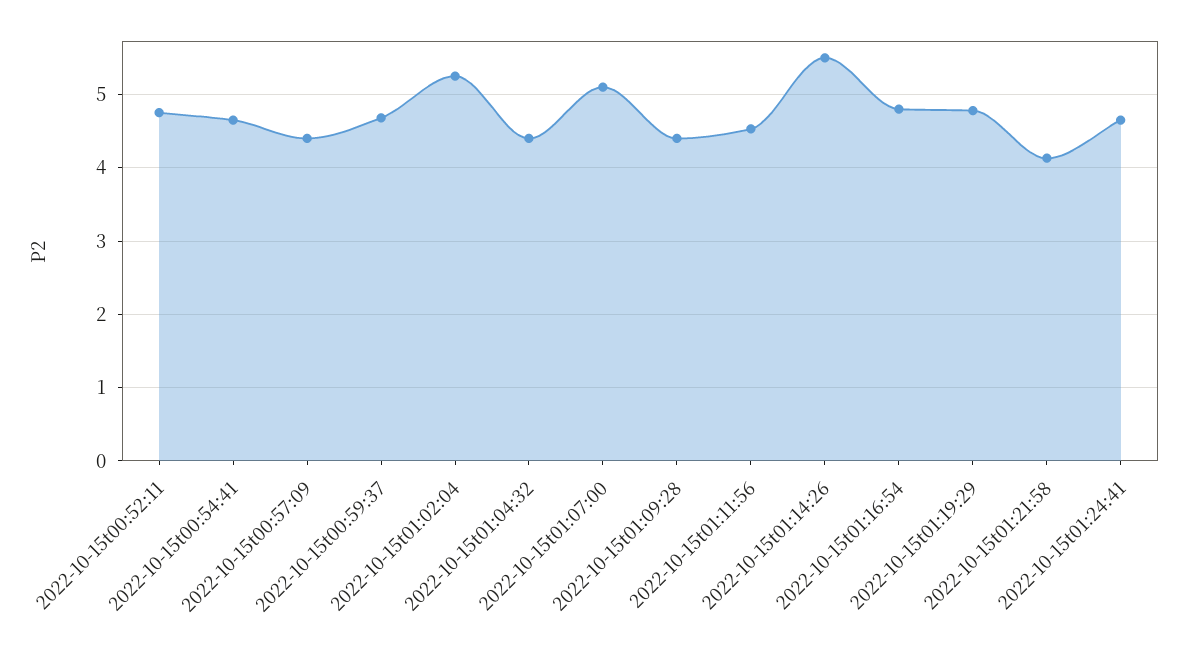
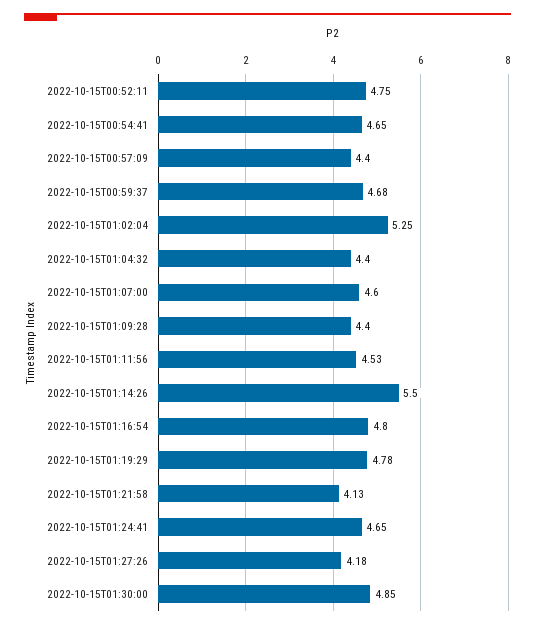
2022-10-15t01:07:00: 5.1 -> 4.6
2022-10-15T01:27:26: none -> 4.18
2022-10-15T01:30:00: none -> 4.85

